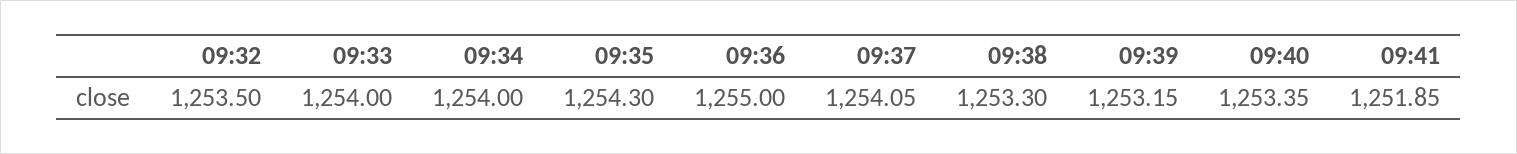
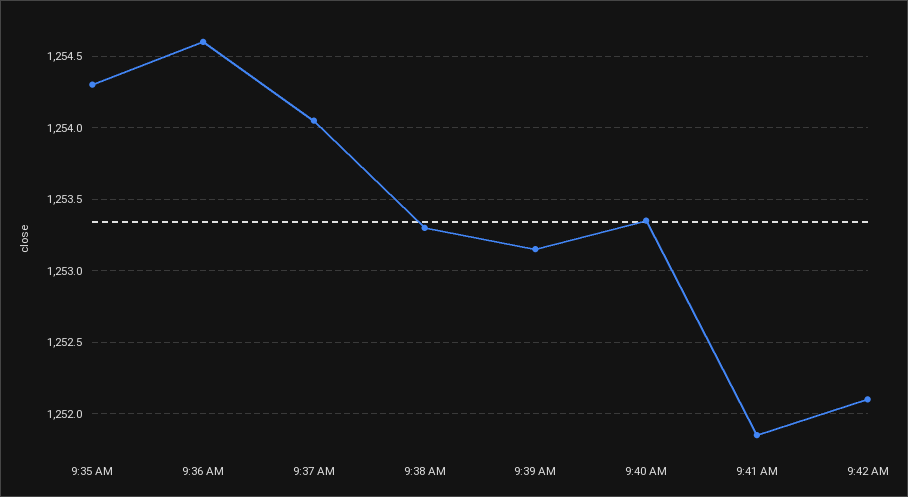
09:32: 1253.5 -> none
09:33: 1254 -> none
09:34: 1254 -> none
09:36: 1255 -> 1254.6
9:42 AM: none -> 1252.1

